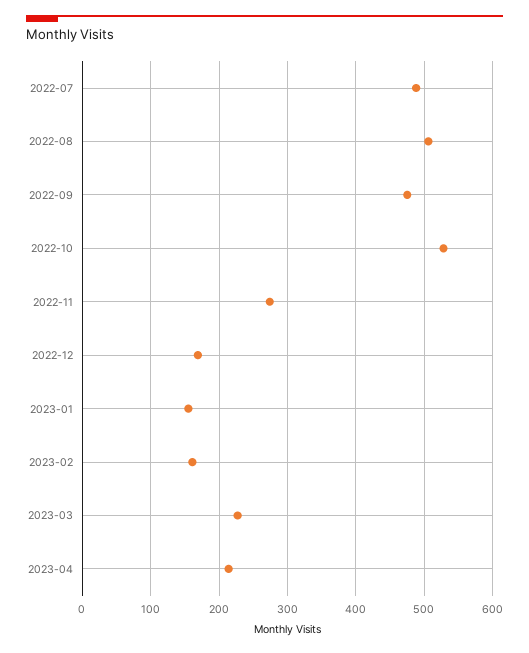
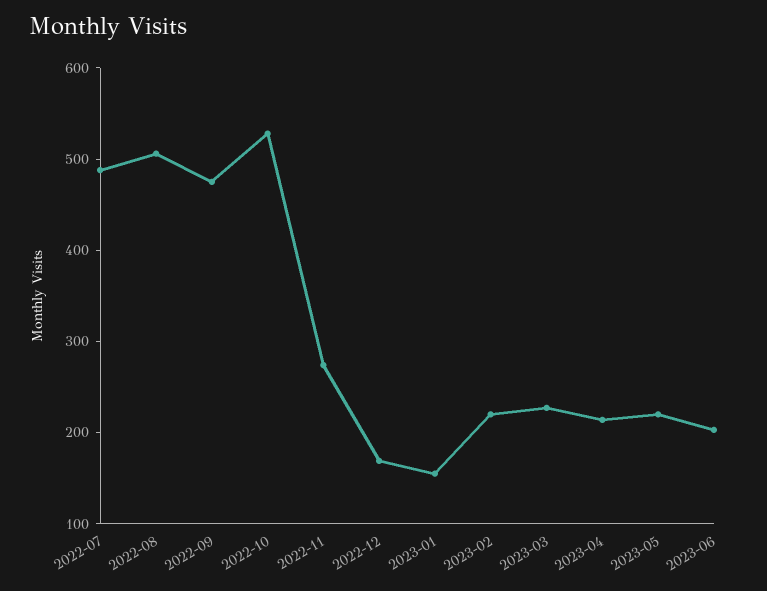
2023-02: 160 -> 220
2023-05: none -> 220
2023-06: none -> 200

